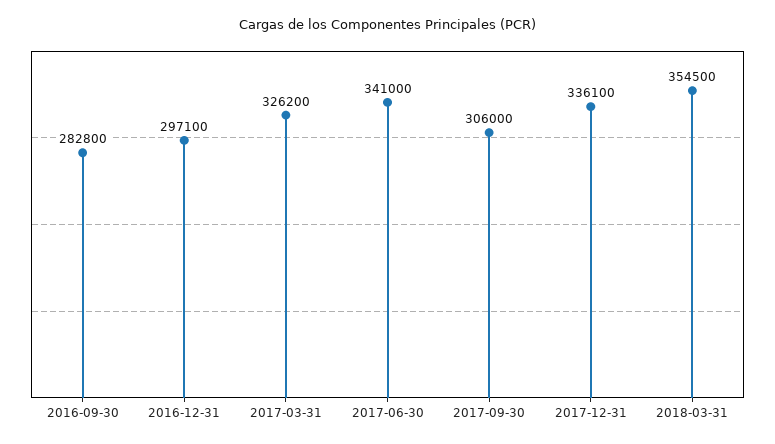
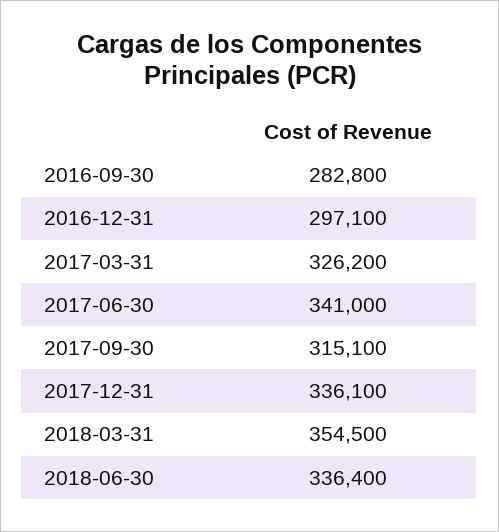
2017-09-30: 306000 -> 315100
2018-06-30: none -> 336400

